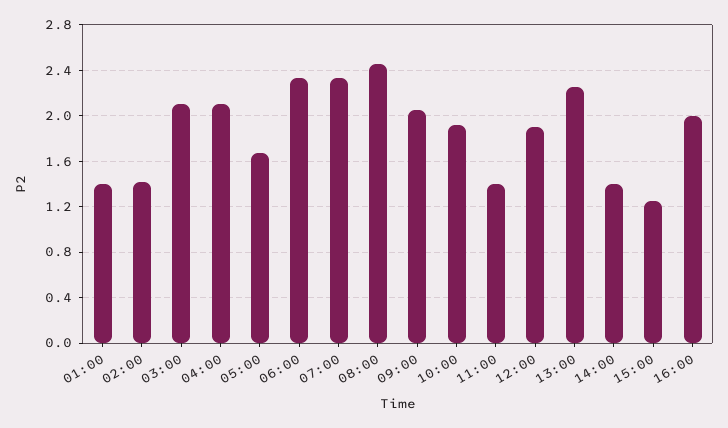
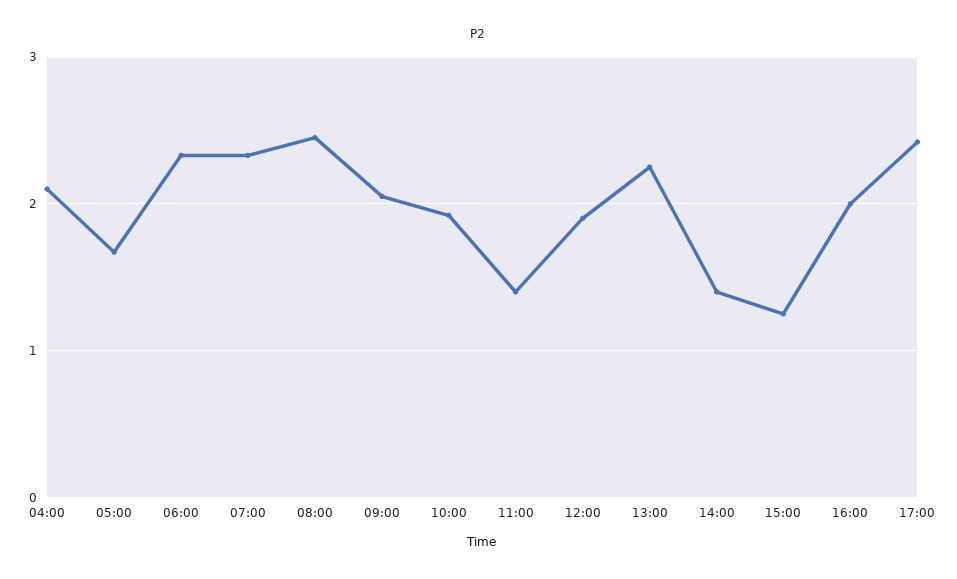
01:00: 1.4 -> none
02:00: 1.4 -> none
03:00: 2.1 -> none
17:00: none -> 2.4

